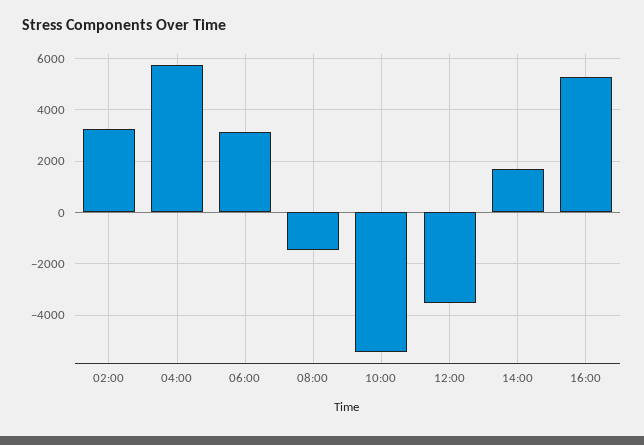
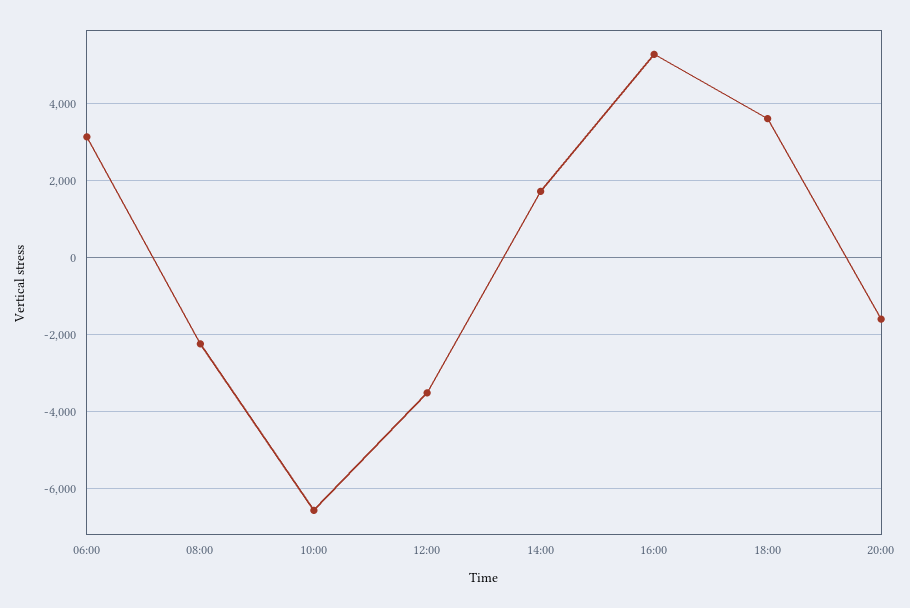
02:00: 3250 -> none
04:00: 5750 -> none
08:00: -1500 -> -2200
10:00: -5500 -> -6600
18:00: none -> 3600
20:00: none -> -1600

